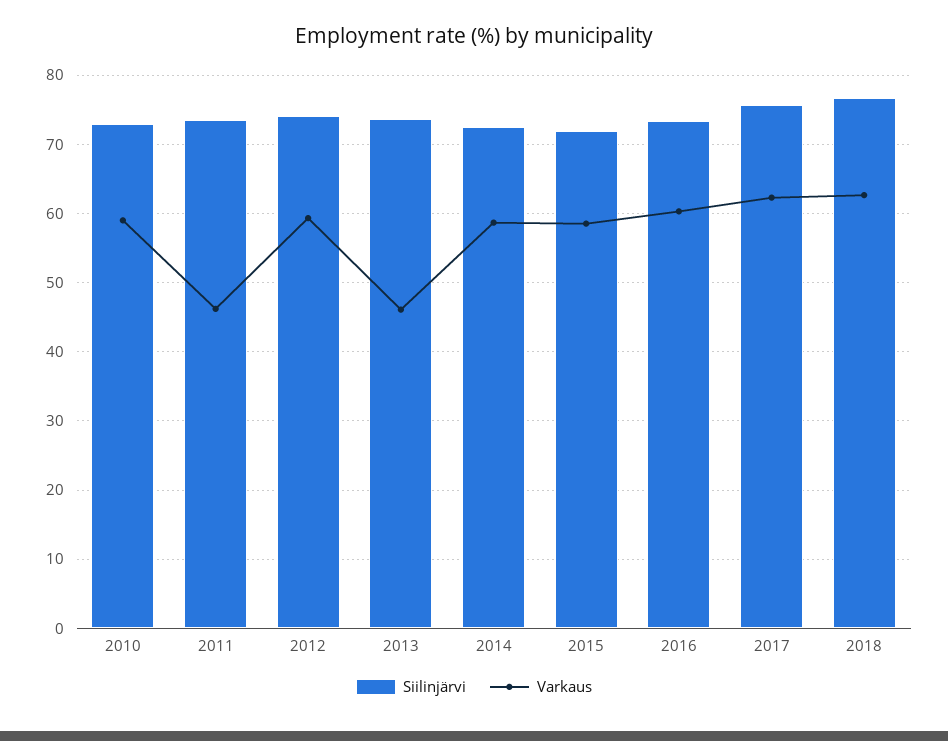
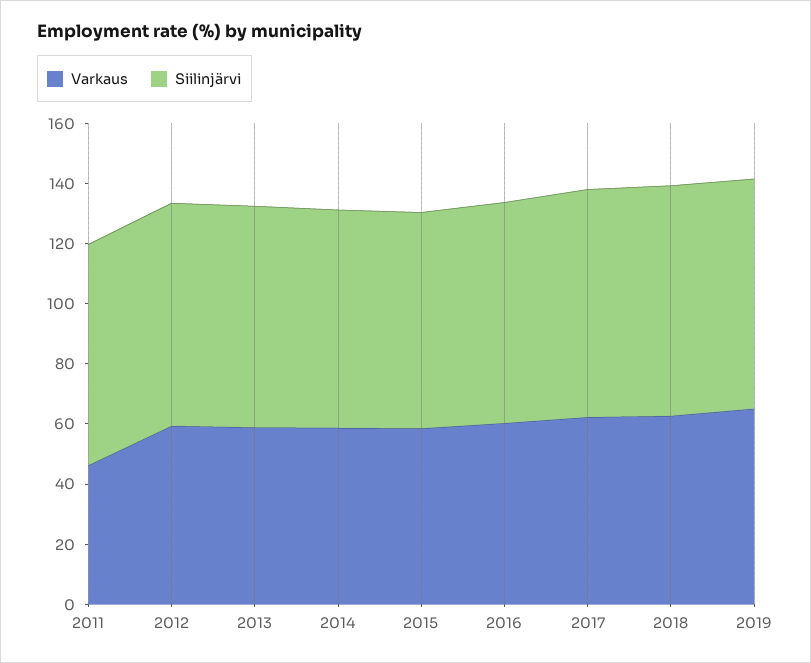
Siilinjärvi, 2010: 73 -> none
Varkaus, 2010: 59 -> none
Varkaus, 2013: 46 -> 60
Varkaus, 2019: none -> 65
Siilinjärvi, 2019: none -> 75

